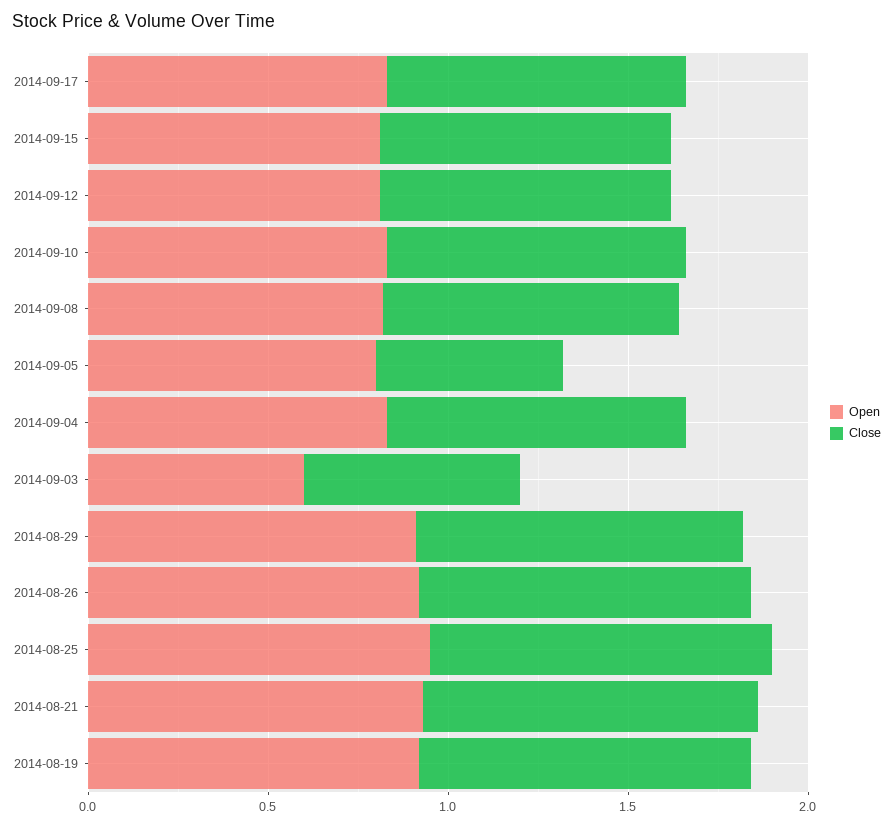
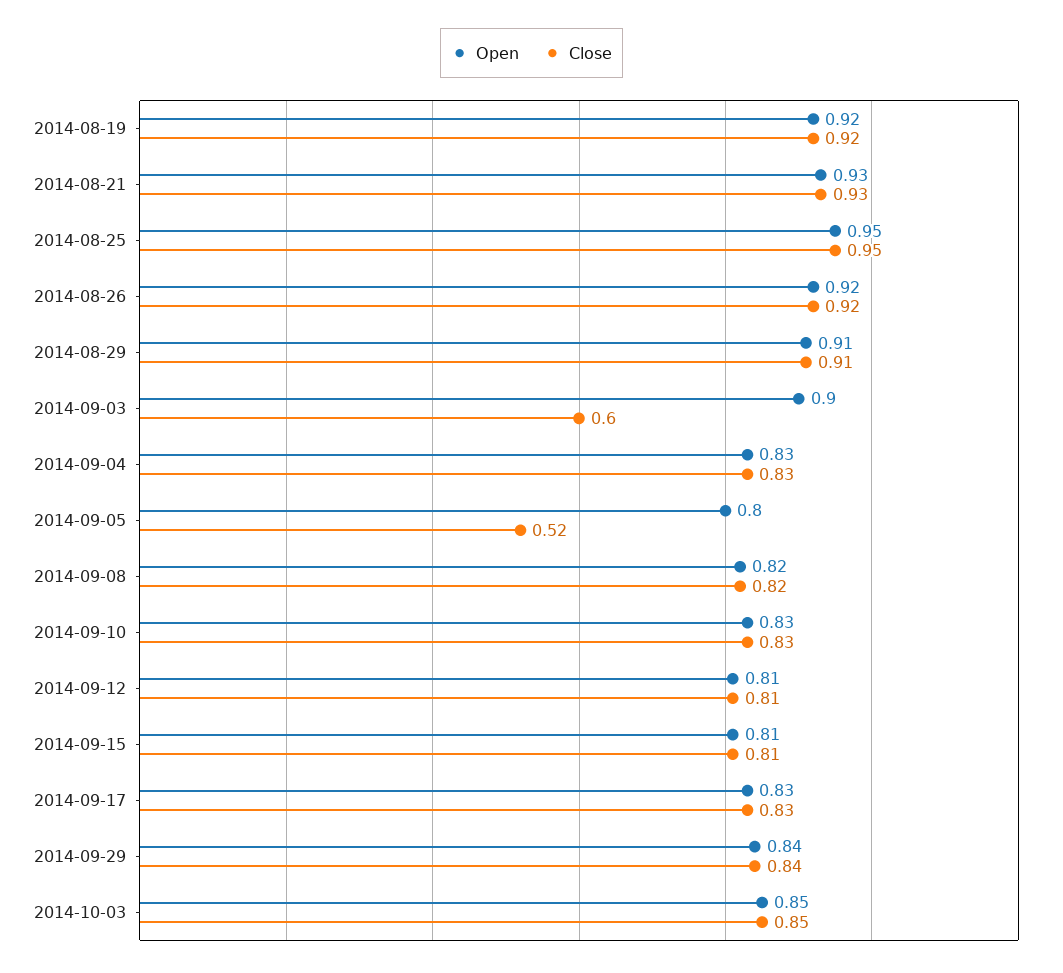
Open, 2014-09-03: 0.6 -> 0.9
Open, 2014-09-29: none -> 0.84
Close, 2014-09-29: none -> 0.84
Open, 2014-10-03: none -> 0.85
Close, 2014-10-03: none -> 0.85

